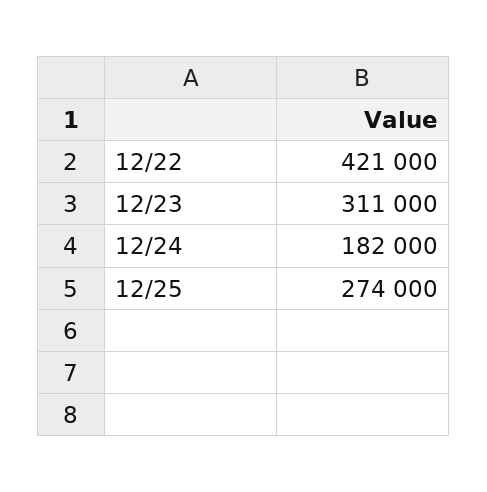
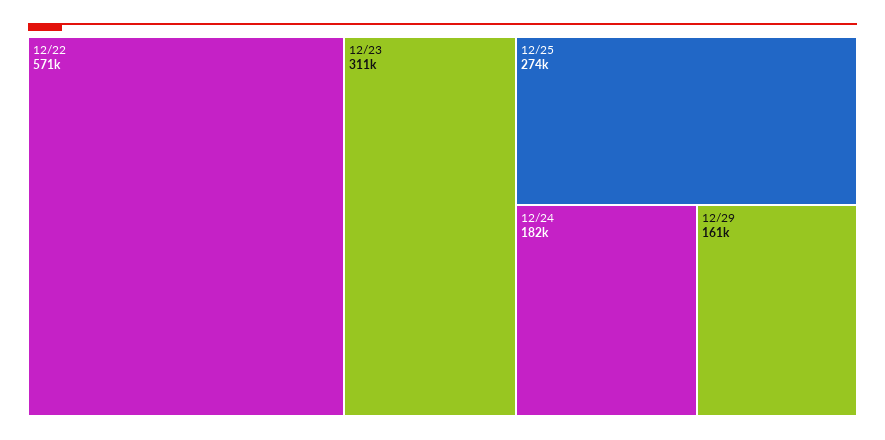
12/22: 421000 -> 571000
12/29: none -> 161000

